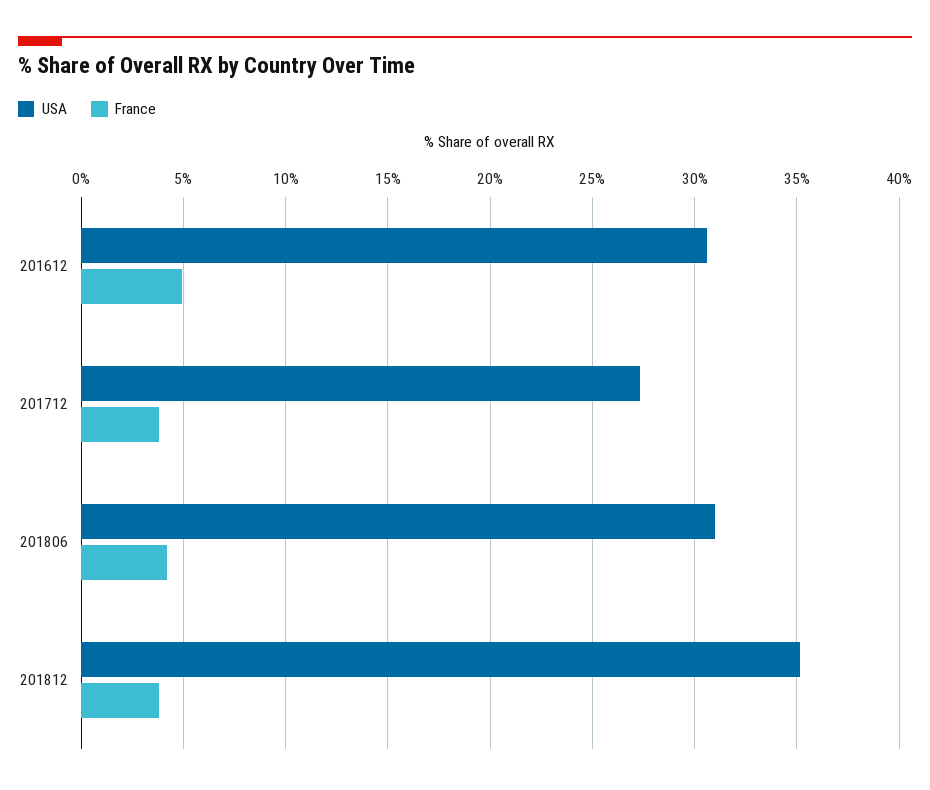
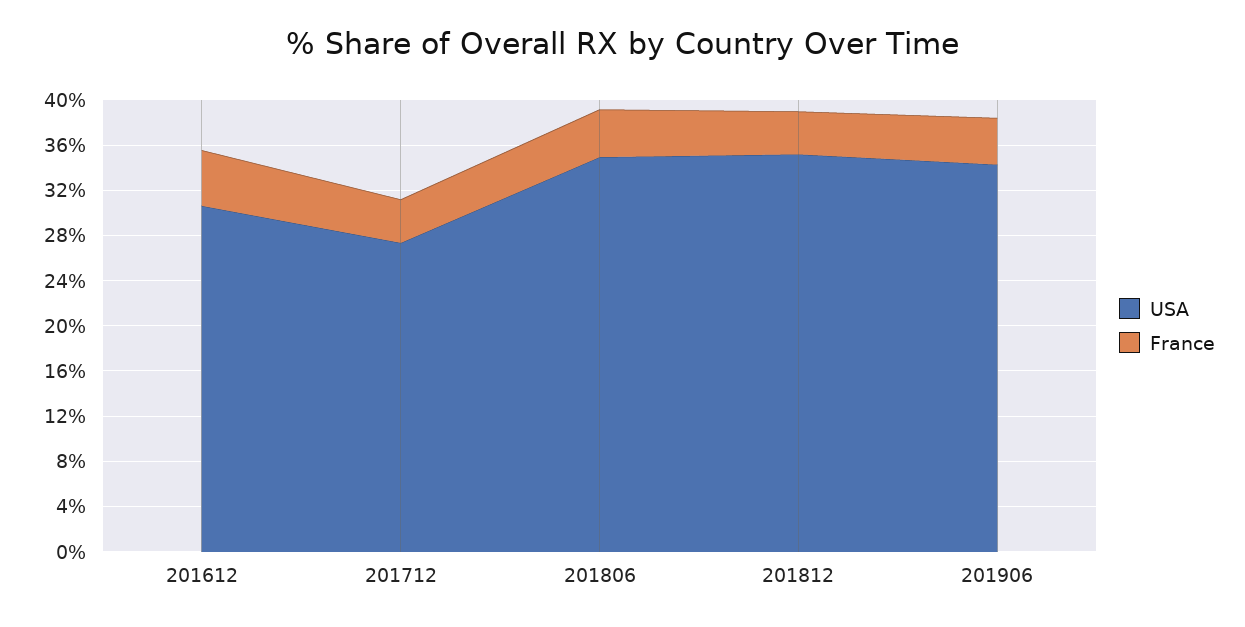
USA, 201806: 31 -> 35
USA, 201906: none -> 34
France, 201906: none -> 4

